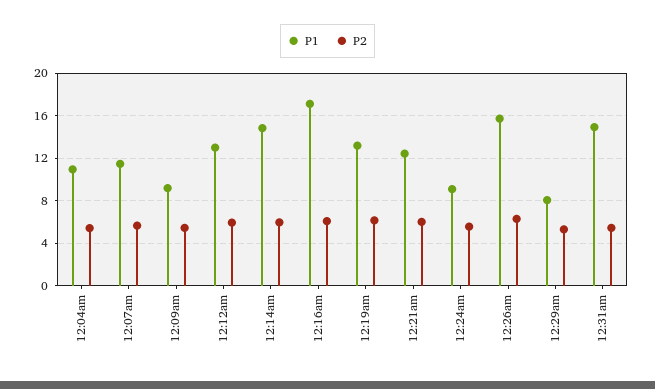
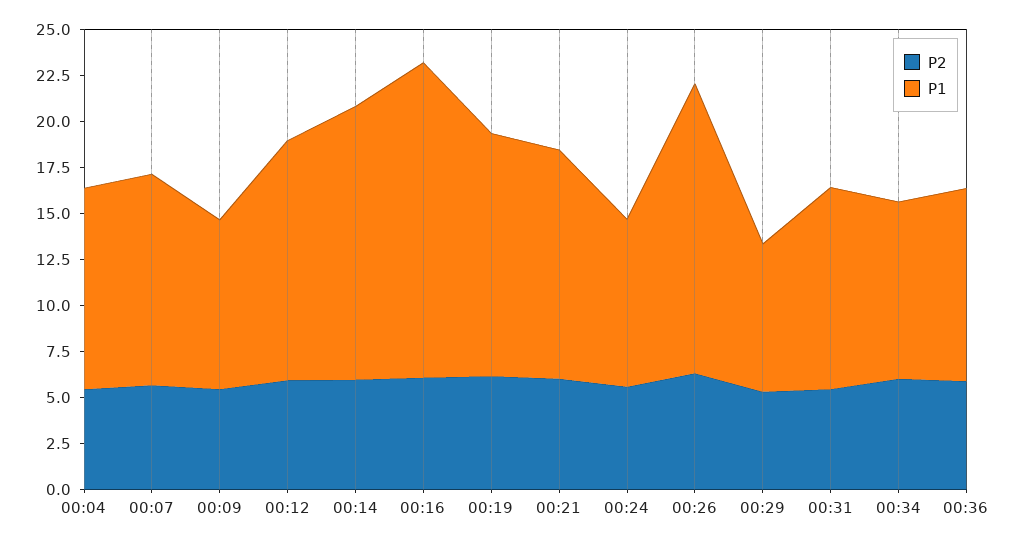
P1, 12:31am: 15 -> 11
P2, 00:34: none -> 6
P1, 00:34: none -> 9.5
P2, 00:36: none -> 6
P1, 00:36: none -> 10.5

